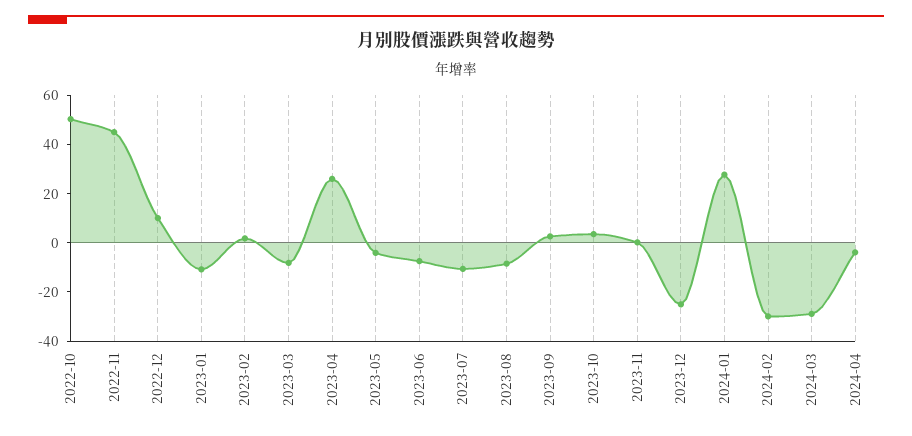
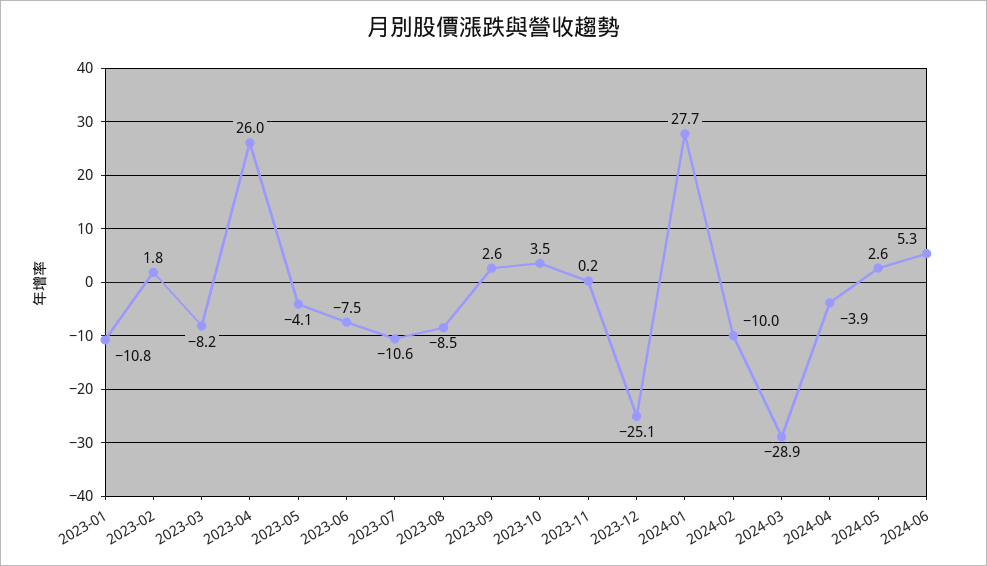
2022-10: 50 -> none
2022-11: 45 -> none
2022-12: 10 -> none
2024-02: -30 -> -10
2024-05: none -> 2.6
2024-06: none -> 5.3

